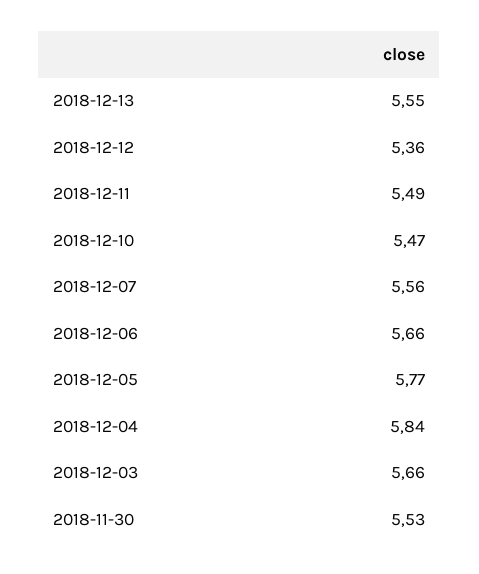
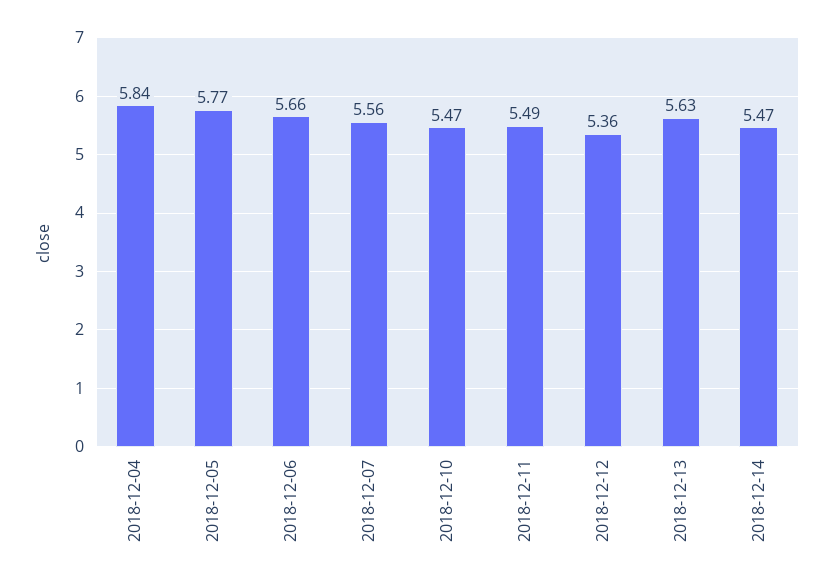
2018-12-13: 5.55 -> 5.63
2018-12-03: 5.66 -> none
2018-11-30: 5.53 -> none
2018-12-14: none -> 5.47

